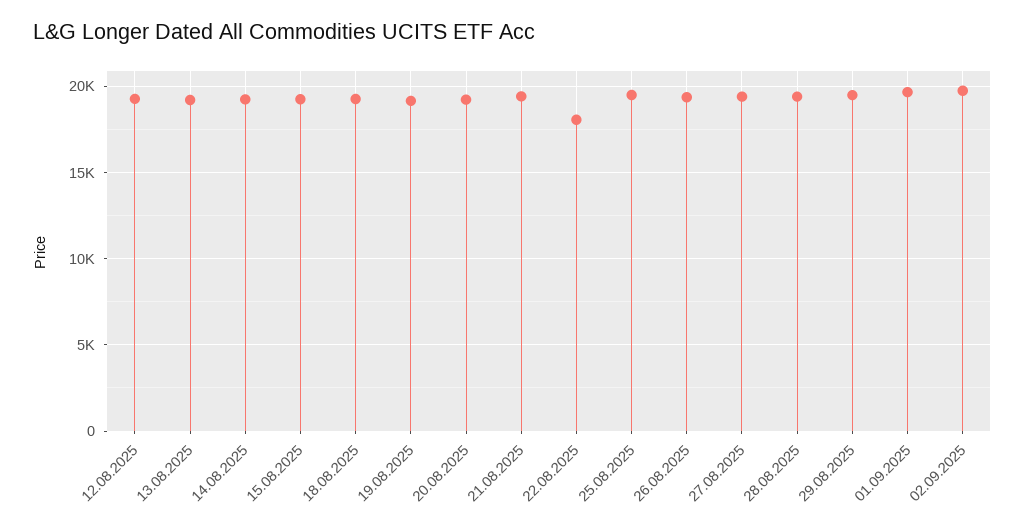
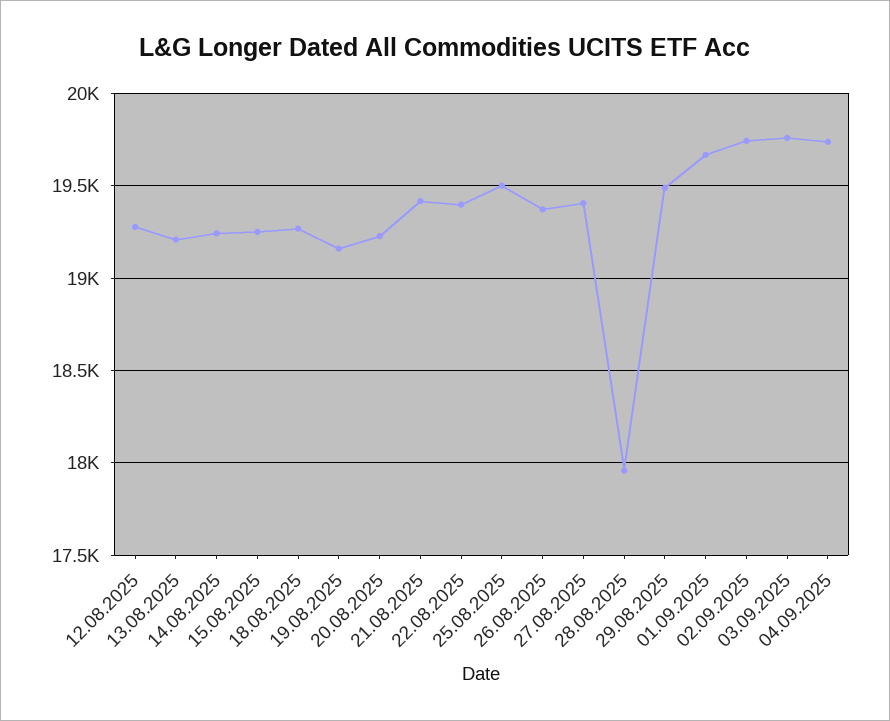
22.08.2025: 18000 -> 19400
28.08.2025: 19500 -> 17950
03.09.2025: none -> 19750
04.09.2025: none -> 19750

